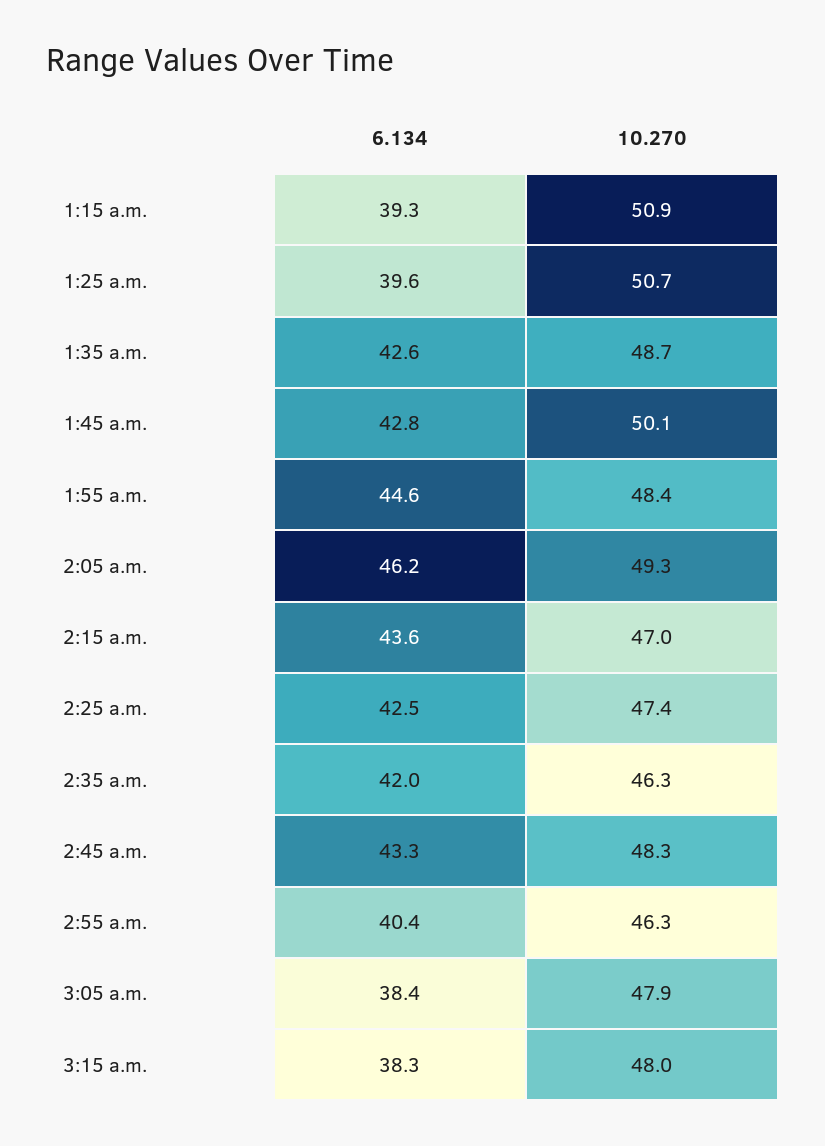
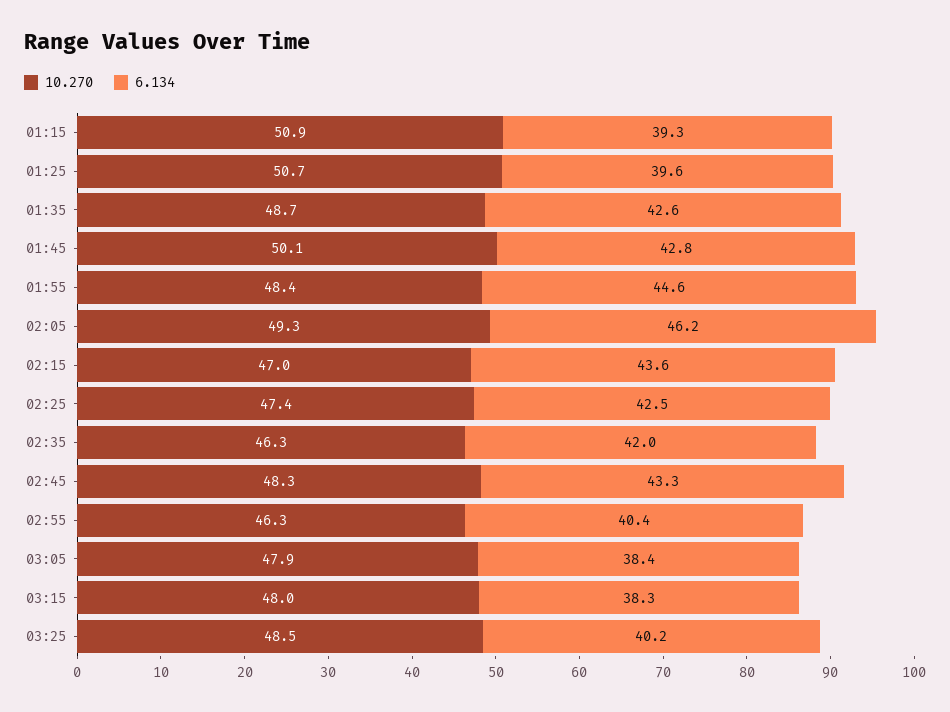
10.270, 03:25: none -> 48.5
6.134, 03:25: none -> 40.2

